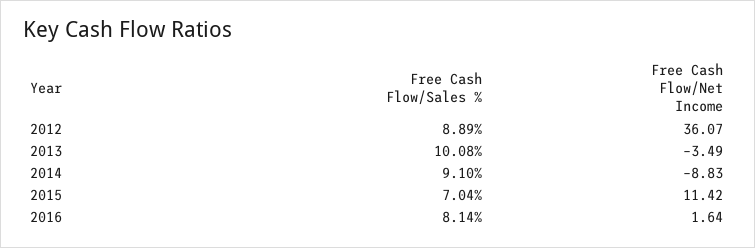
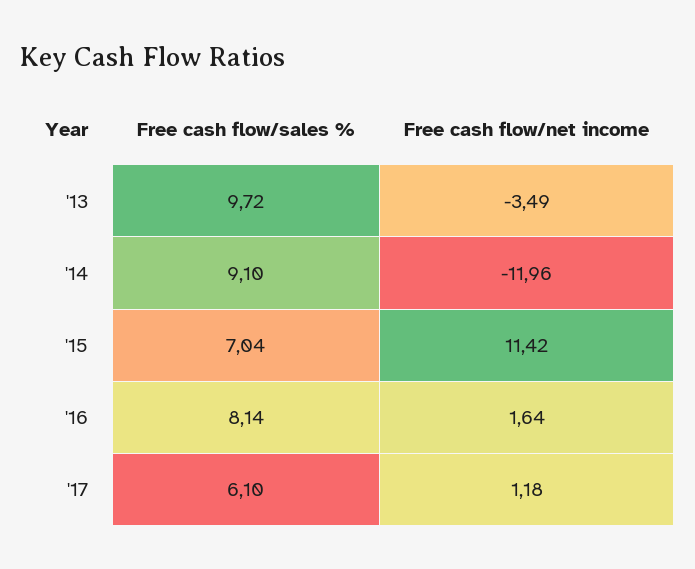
Free Cash Flow/Sales %, 2012: 8.89 -> none
Free Cash Flow/Net Income, 2012: 36.07 -> none
Free Cash Flow/Sales %, 2013: 10.08 -> 9.72
Free Cash Flow/Net Income, 2014: -8.83 -> -11.96
Free Cash Flow/Sales %, '17: none -> 6.1
Free Cash Flow/Net Income, '17: none -> 1.18

